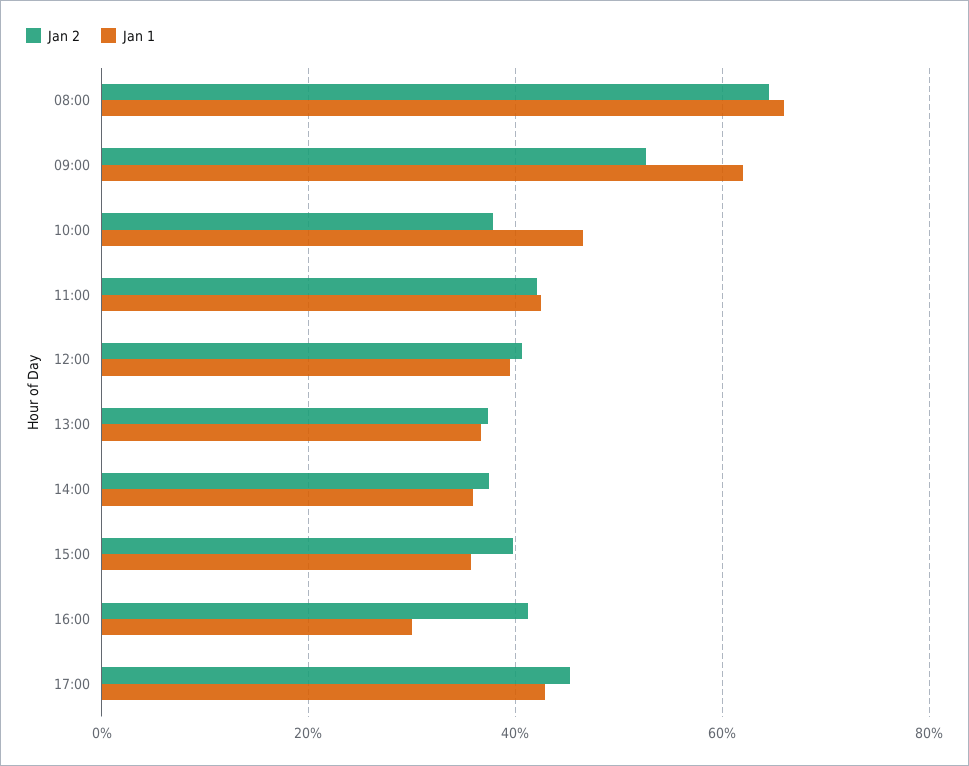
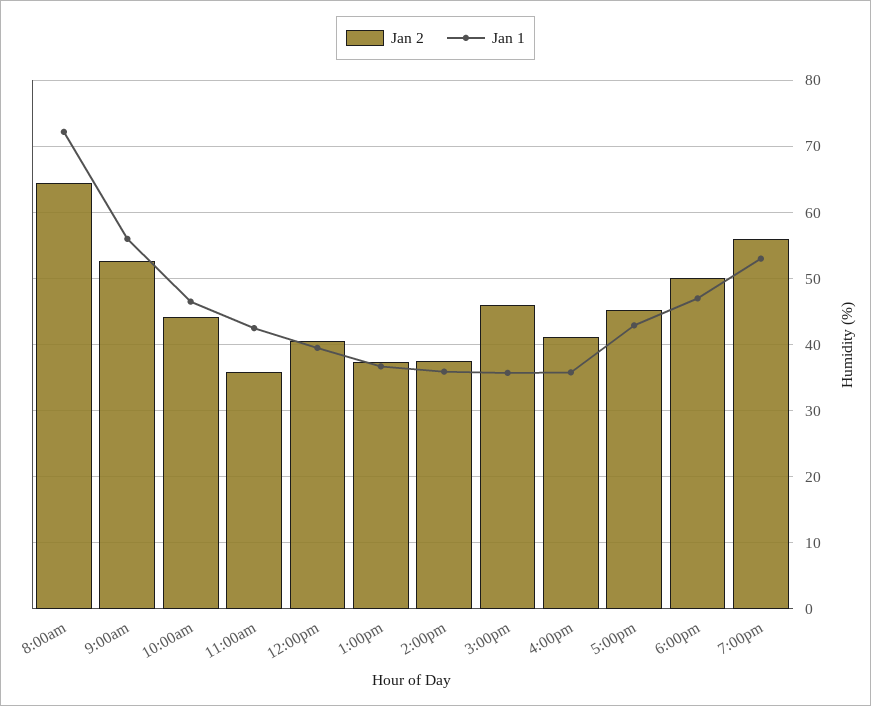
Jan 1, 08:00: 66 -> 72
Jan 1, 09:00: 62 -> 56
Jan 2, 10:00: 38 -> 44
Jan 2, 11:00: 42 -> 36
Jan 2, 15:00: 40 -> 46
Jan 1, 16:00: 30 -> 36
Jan 2, 6:00pm: none -> 50
Jan 1, 6:00pm: none -> 47
Jan 2, 7:00pm: none -> 56
Jan 1, 7:00pm: none -> 53

